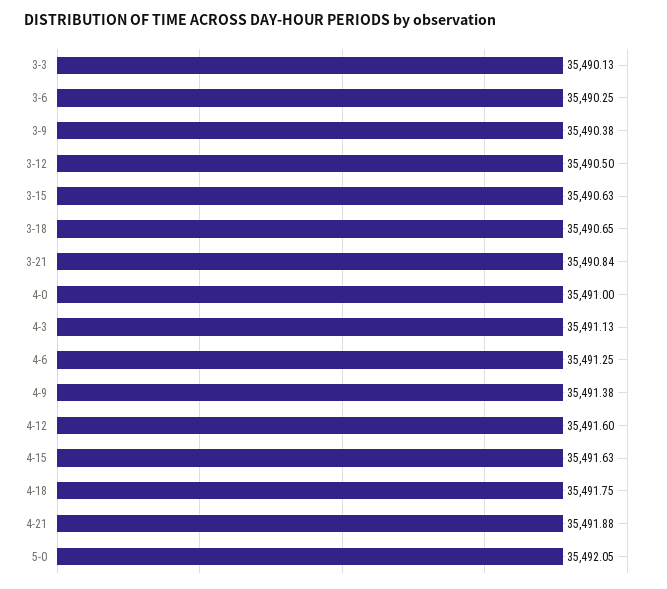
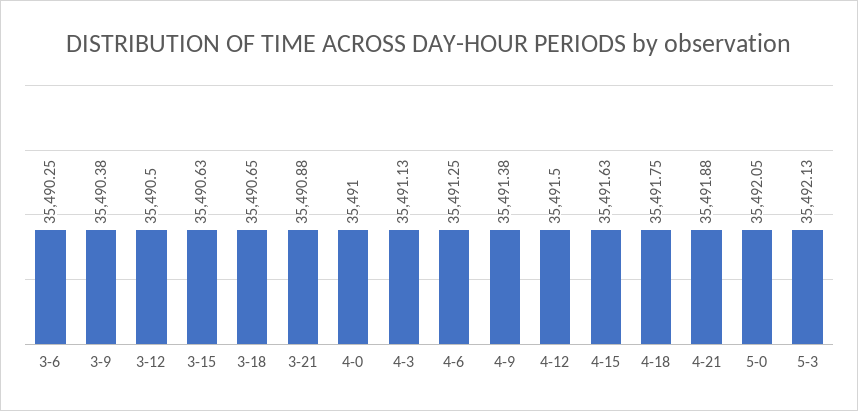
3-3: 35490.13 -> none
3-21: 35490.84 -> 35490.88
4-12: 35491.6 -> 35491.5
5-3: none -> 35492.13

